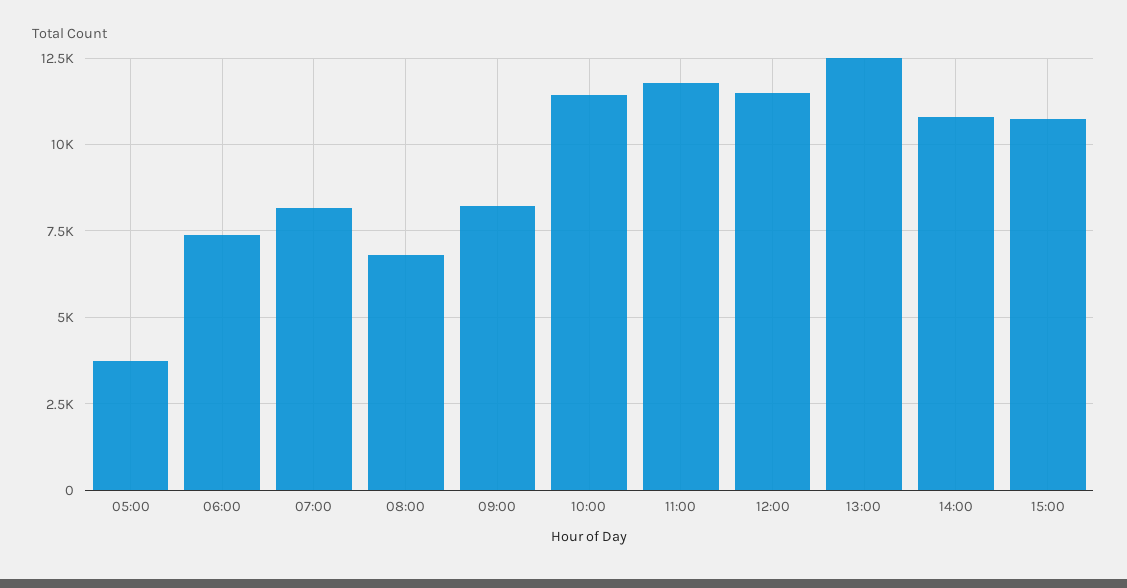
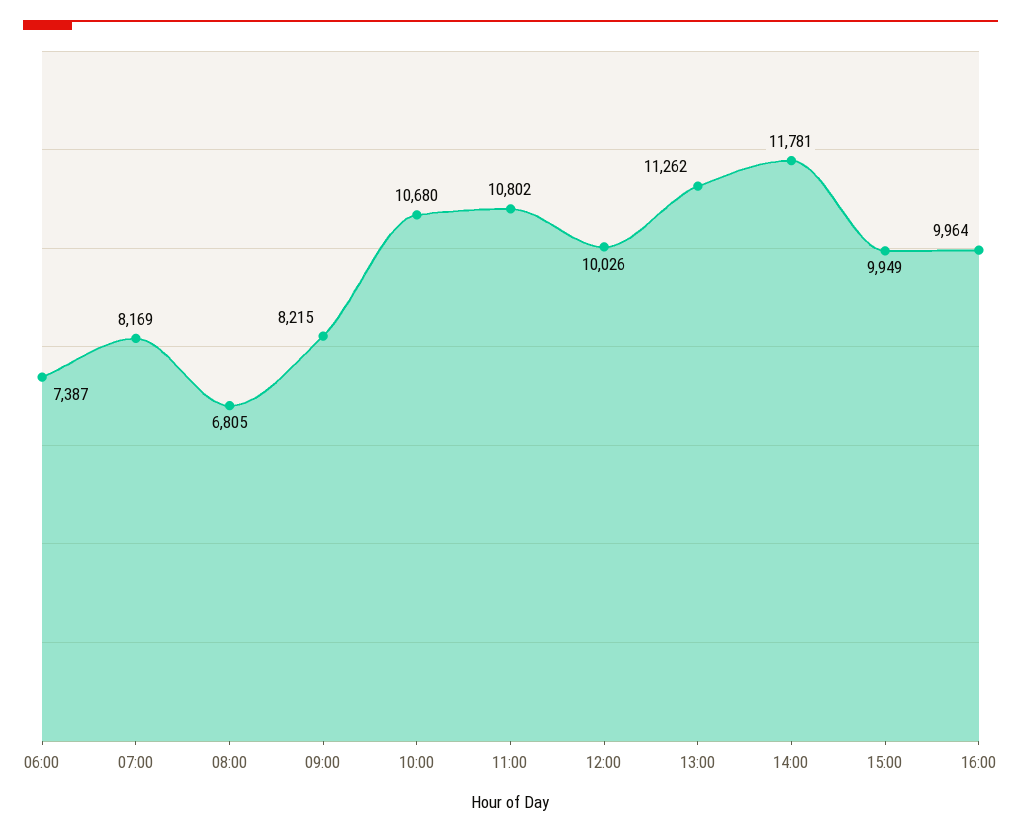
05:00: 3750 -> none
10:00: 11500 -> 10680
11:00: 11750 -> 10802
12:00: 11500 -> 10026
13:00: 12500 -> 11262
14:00: 10750 -> 11781
15:00: 10750 -> 9949
16:00: none -> 9964

